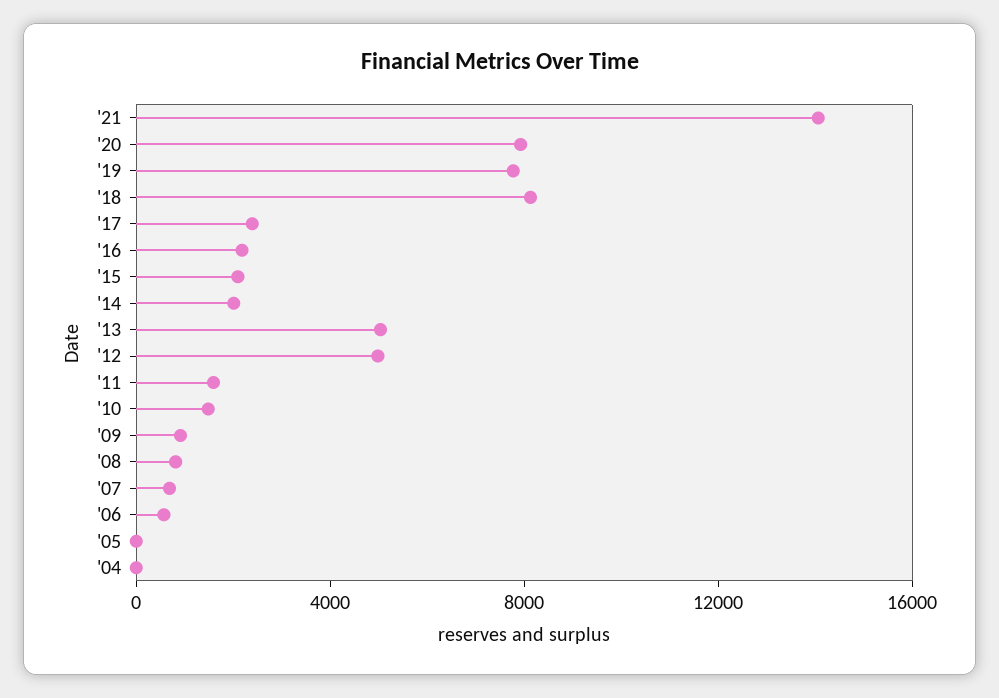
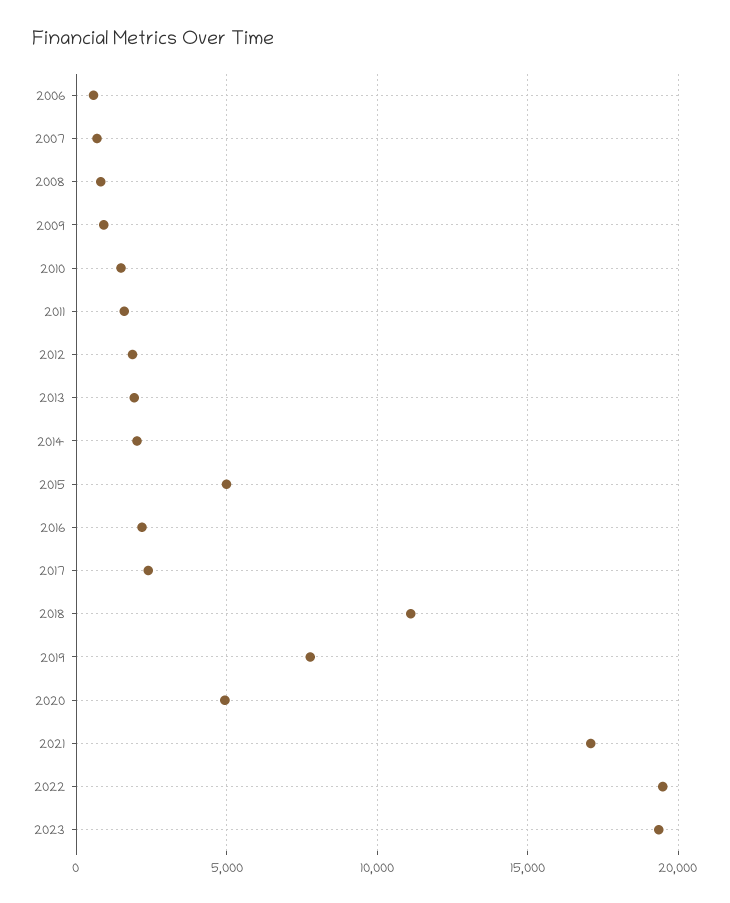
'21: 14000 -> 17000
'20: 8000 -> 5000
'18: 8000 -> 11000
'15: 2000 -> 5000
'13: 5000 -> 2000
'12: 5000 -> 2000
'05: 0 -> none
'04: 0 -> none
2022: none -> 19500
2023: none -> 19500

